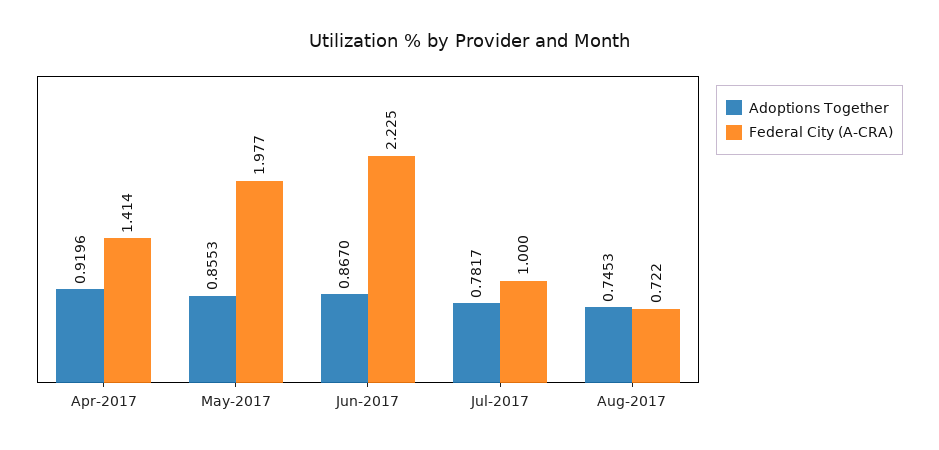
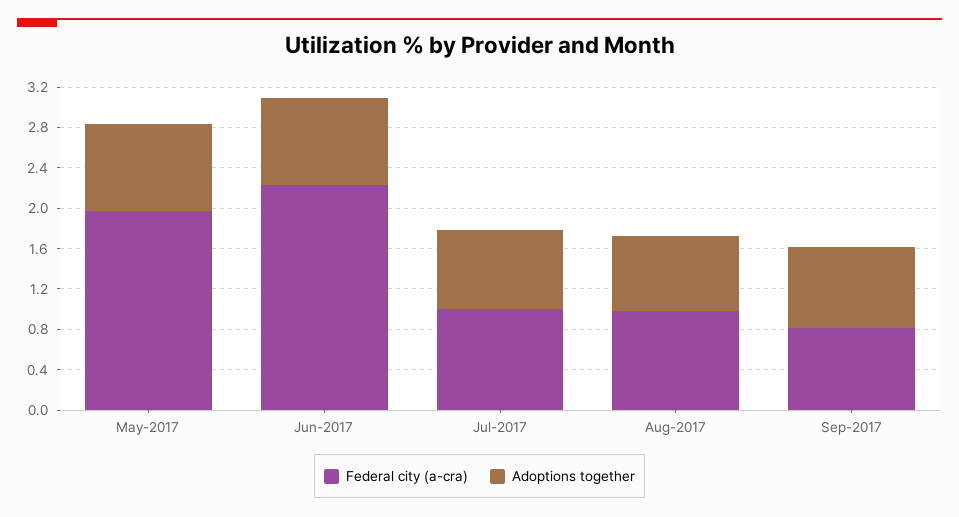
Adoptions Together, Apr-2017: 0.9196 -> none
Federal City (A-CRA), Apr-2017: 1.414 -> none
Federal City (A-CRA), Aug-2017: 0.722 -> 1
Federal City (A-CRA), Sep-2017: none -> 0.8
Adoptions Together, Sep-2017: none -> 0.8

